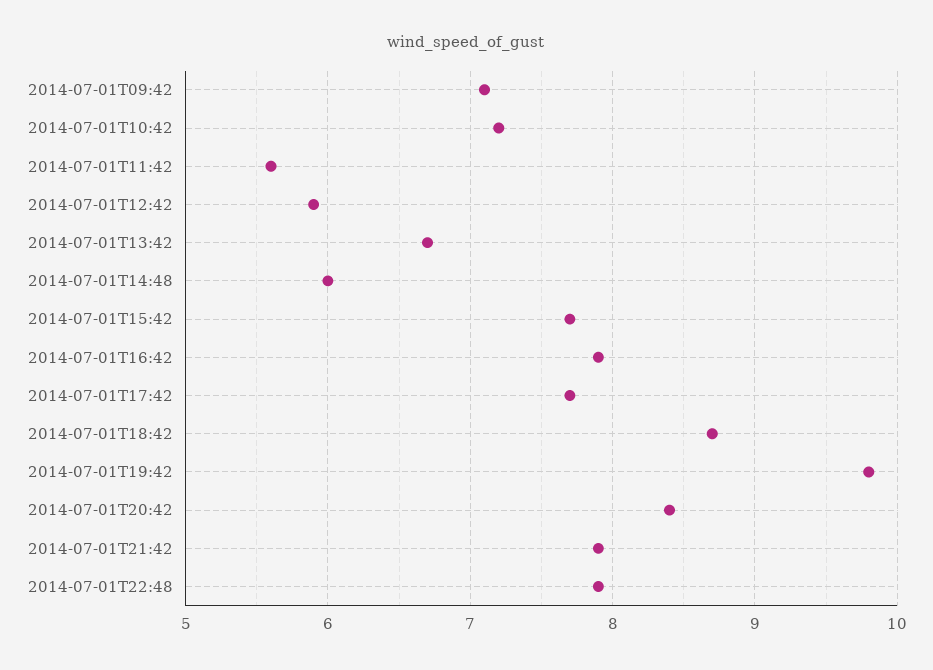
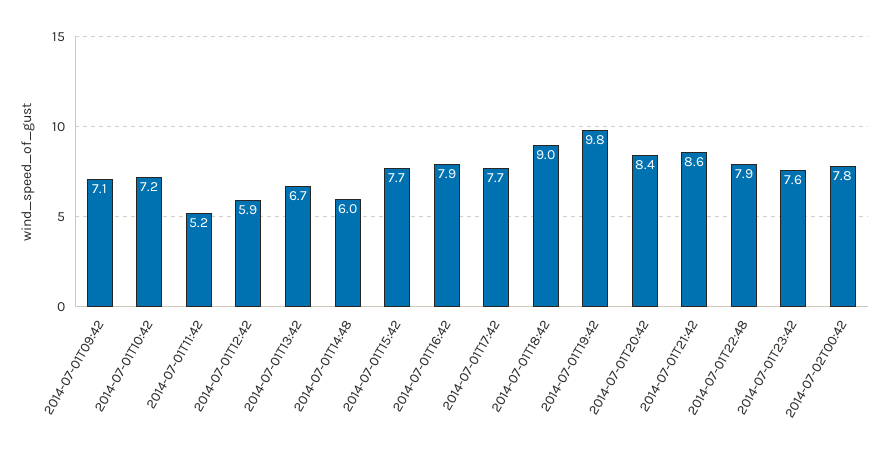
2014-07-01T11:42: 5.6 -> 5.2
2014-07-01T18:42: 8.7 -> 9
2014-07-01T21:42: 7.9 -> 8.6
2014-07-01T23:42: none -> 7.6
2014-07-02T00:42: none -> 7.8

